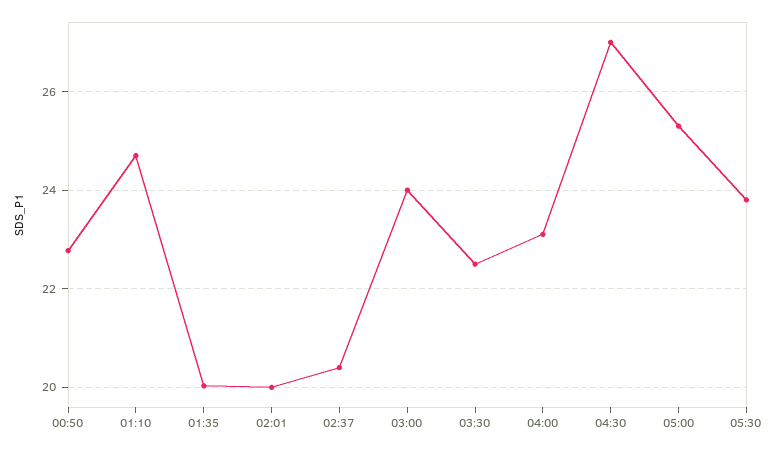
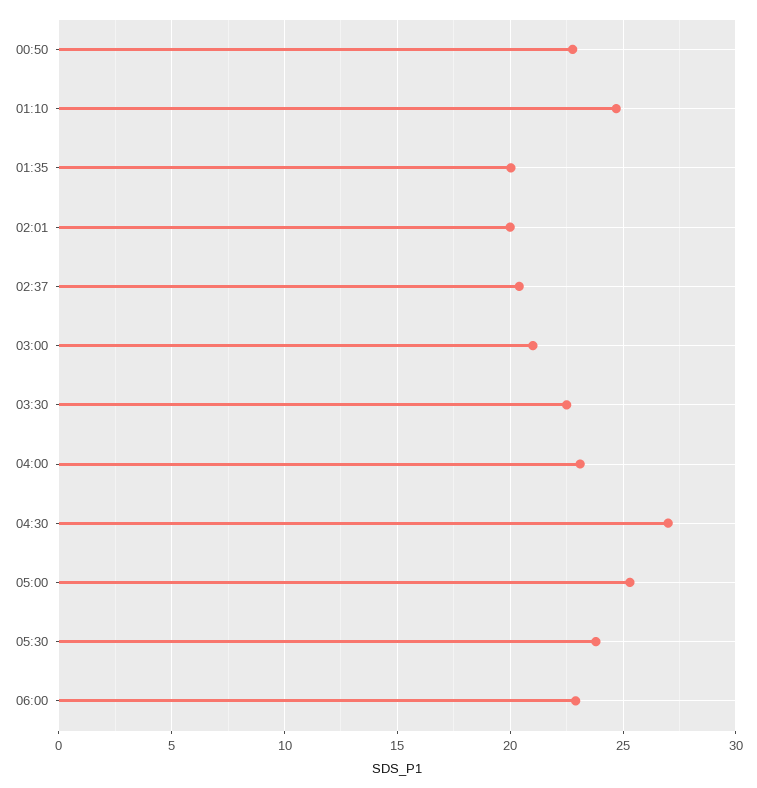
03:00: 24 -> 21
06:00: none -> 23

